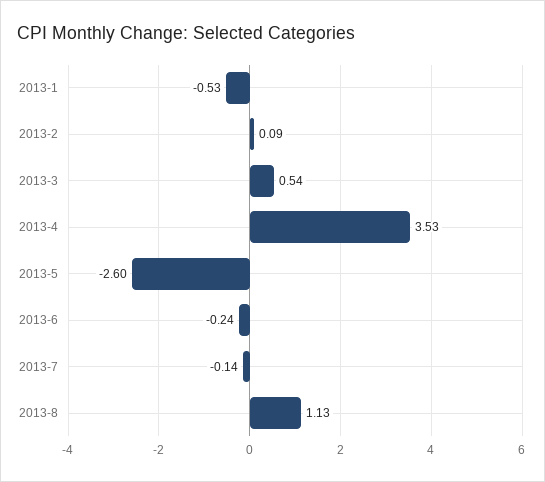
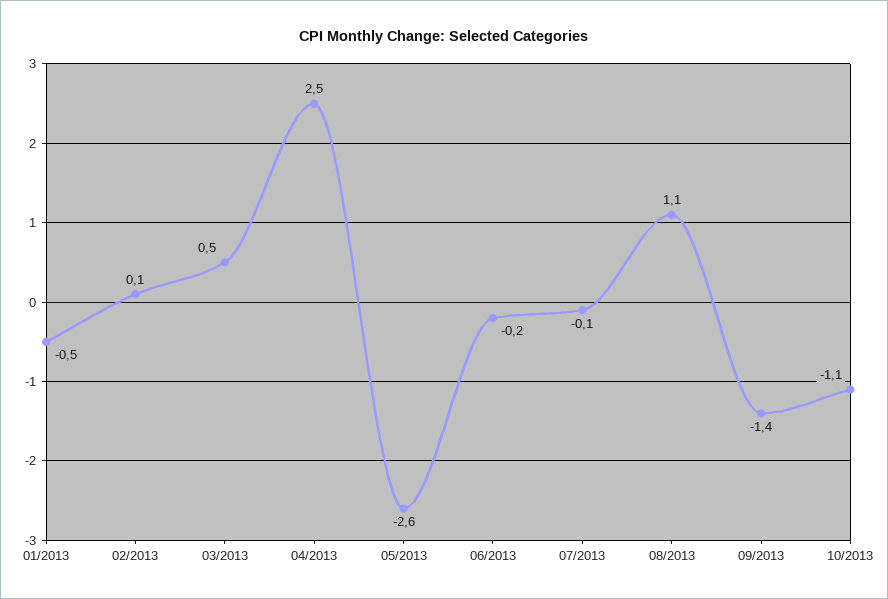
2013-4: 3.53 -> 2.5
09/2013: none -> -1.4
10/2013: none -> -1.1

